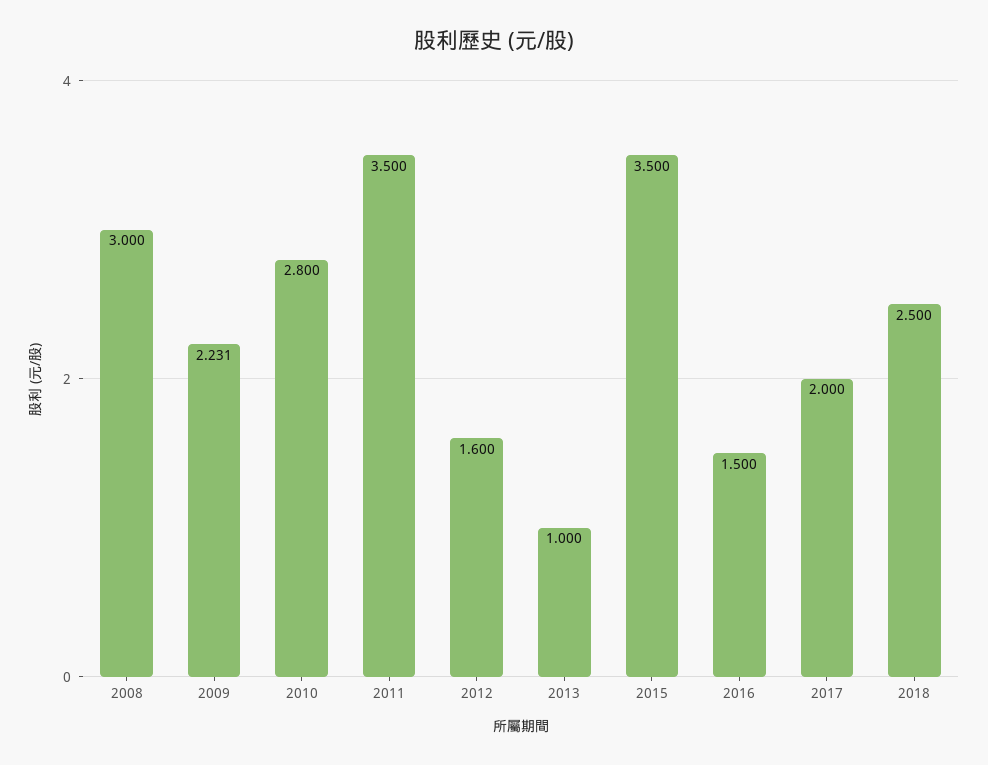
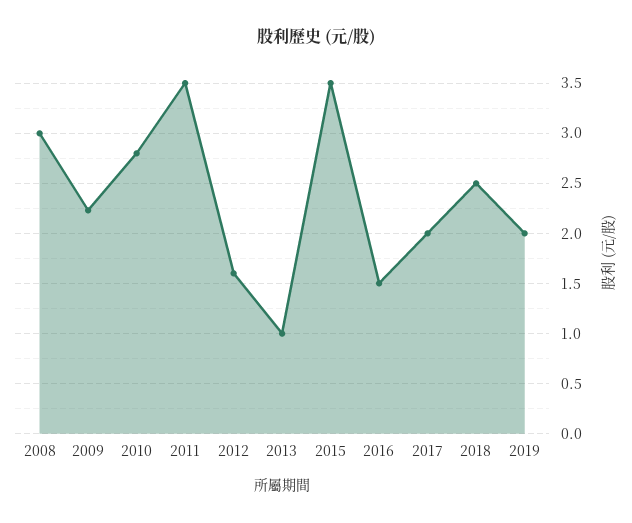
2019: none -> 2

